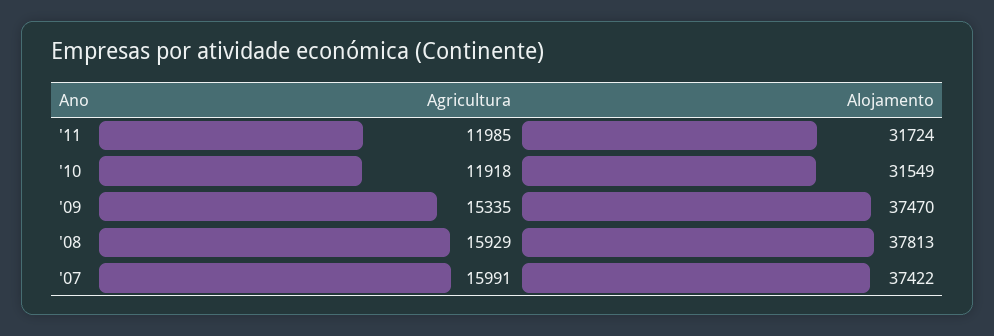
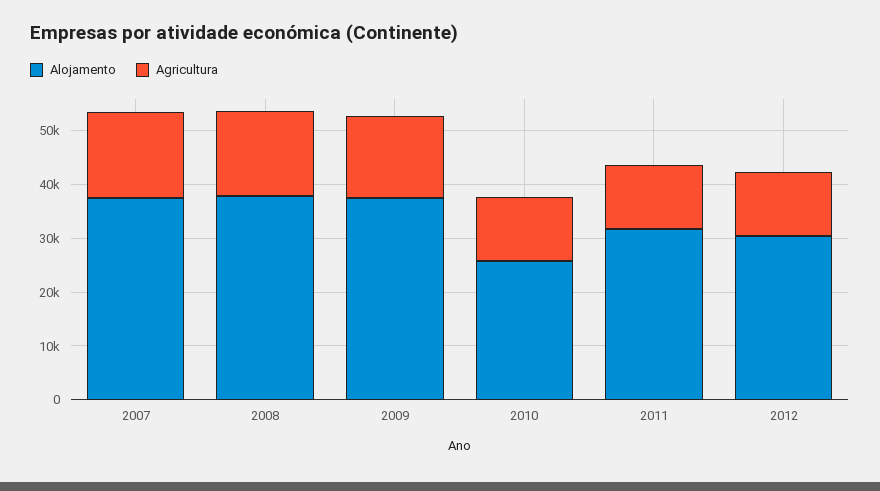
Alojamento, '10: 31549 -> 26000
Alojamento, 2012: none -> 30000
Agricultura, 2012: none -> 12000

